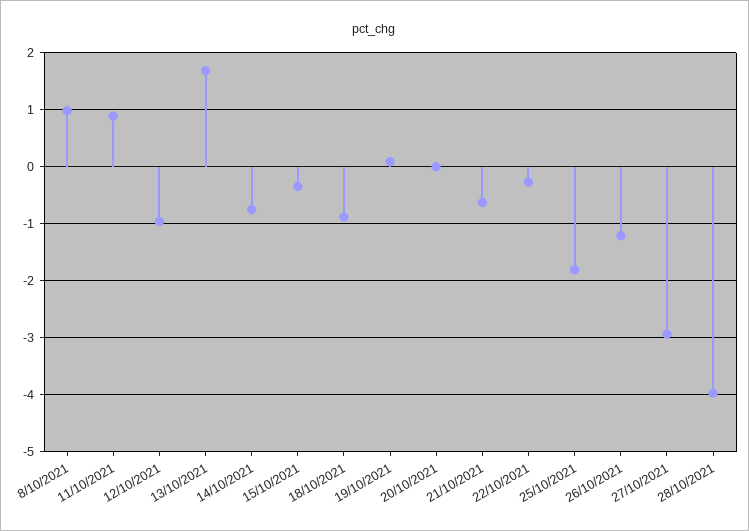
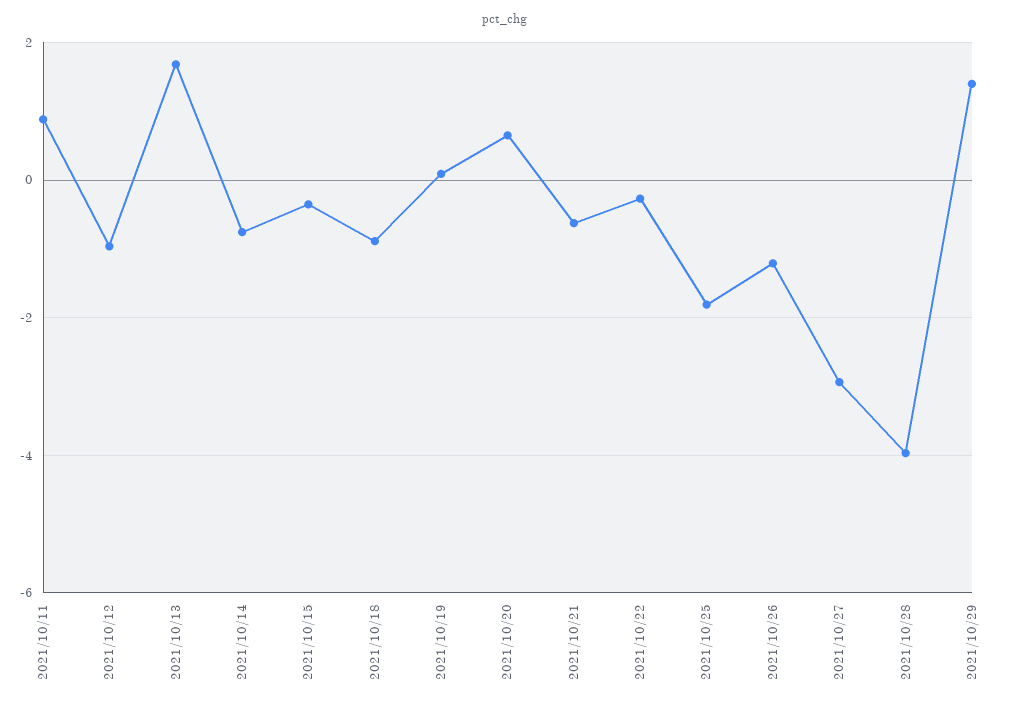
8/10/2021: 1 -> none
20/10/2021: 0 -> 0.6
2021/10/29: none -> 1.4

